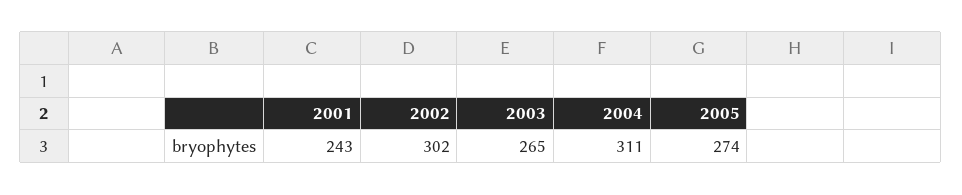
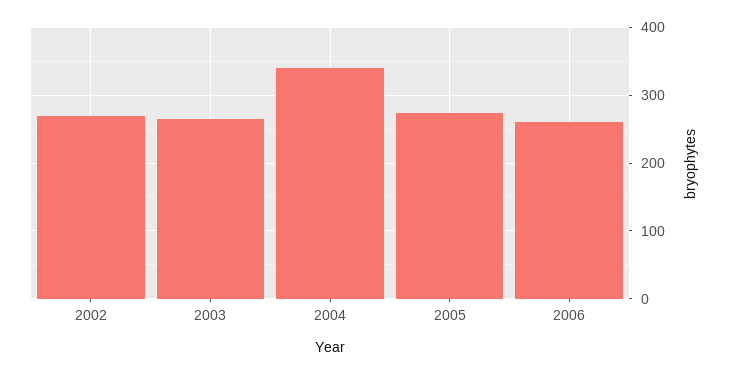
2001: 243 -> none
2002: 302 -> 270
2004: 311 -> 340
2006: none -> 260

